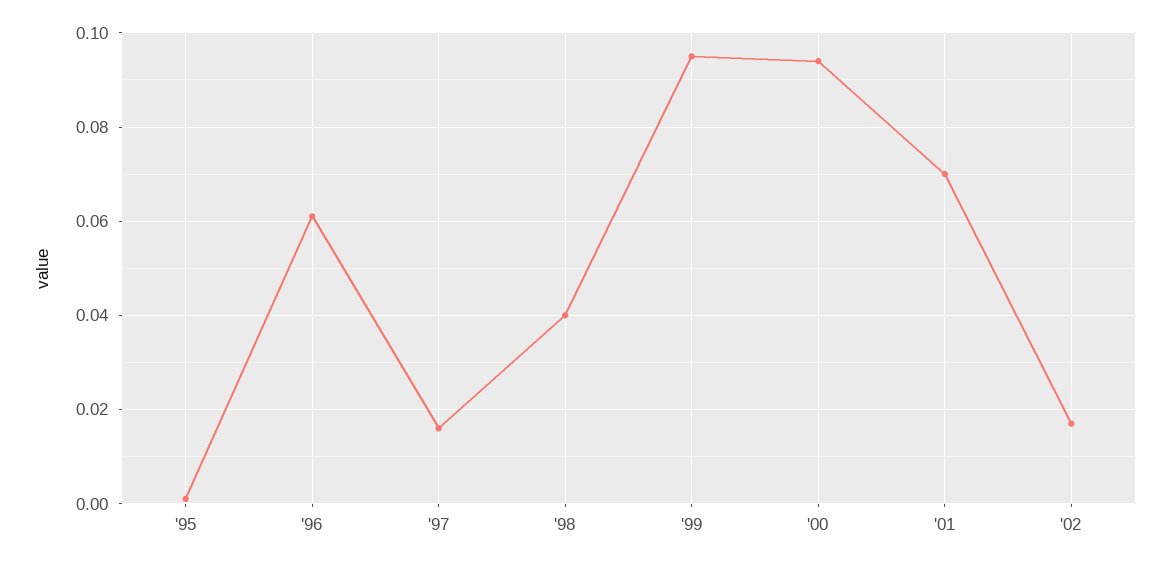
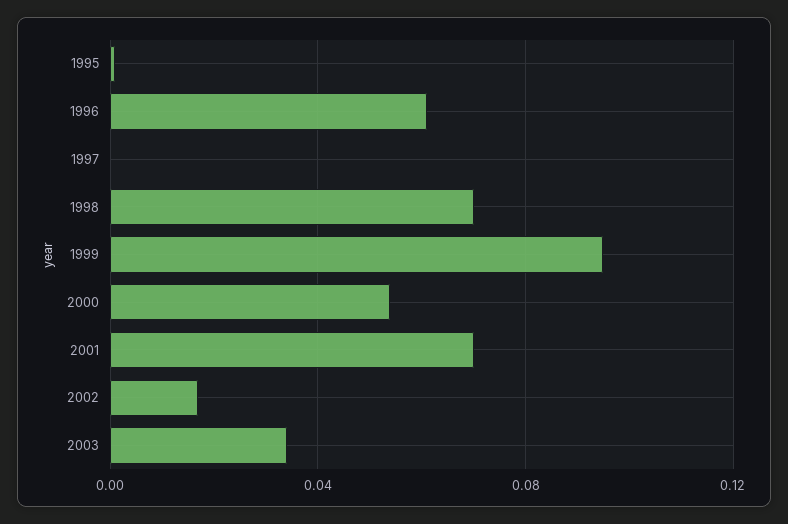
'97: 0.015 -> 0
'98: 0.04 -> 0.07
'00: 0.095 -> 0.055
2003: none -> 0.035

